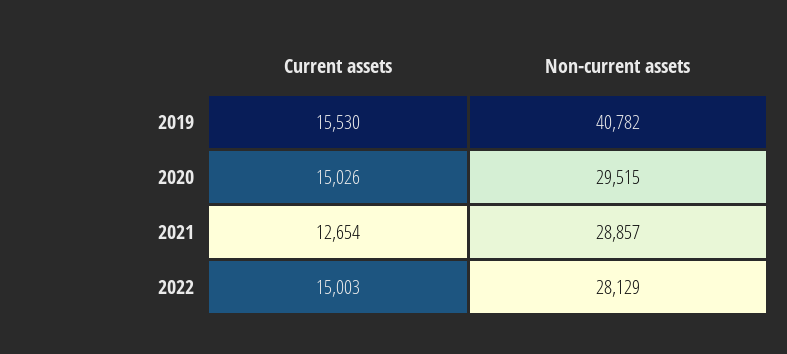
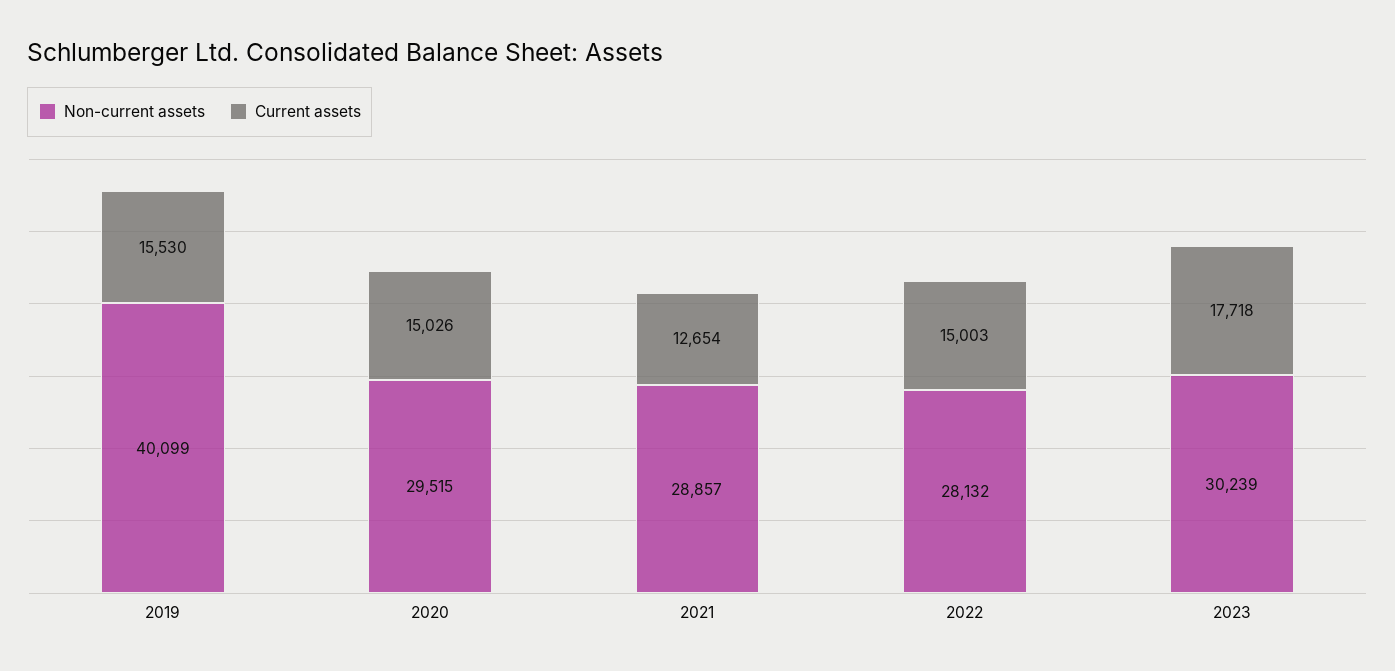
Non-current assets, 2019: 40782 -> 40099
Non-current assets, 2022: 28129 -> 28132
Non-current assets, 2023: none -> 30239
Current assets, 2023: none -> 17718

